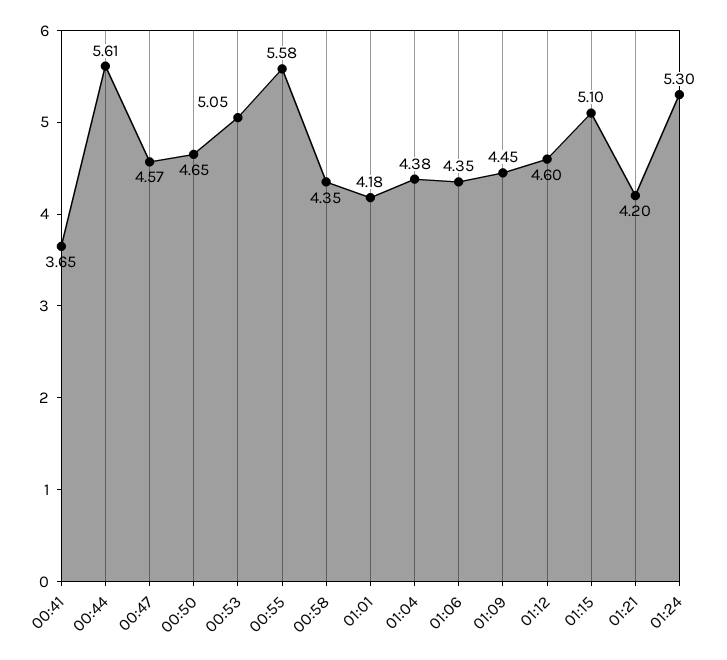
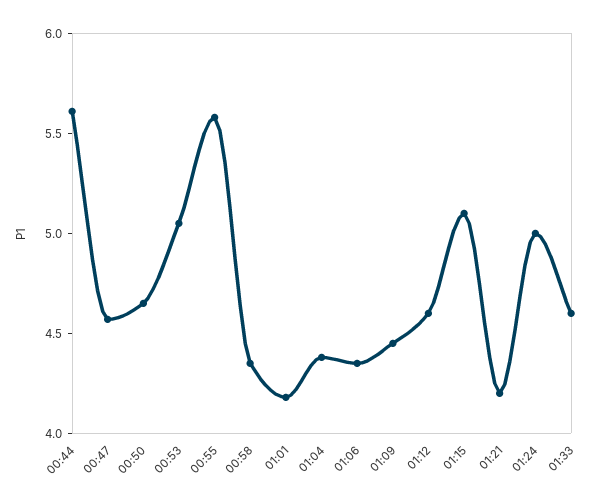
00:41: 3.65 -> none
01:24: 5.3 -> 5
01:33: none -> 4.6

